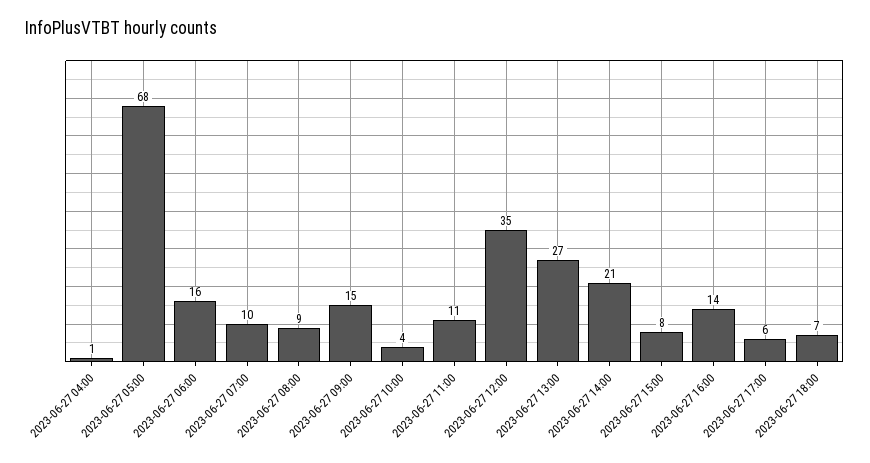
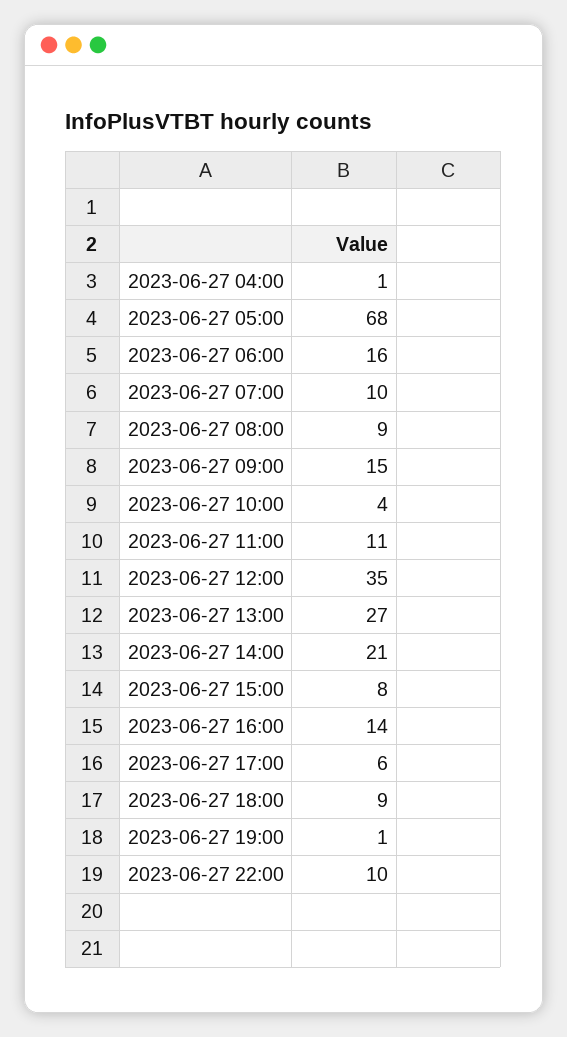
2023-06-27 18:00: 7 -> 9
2023-06-27 19:00: none -> 1
2023-06-27 22:00: none -> 10

